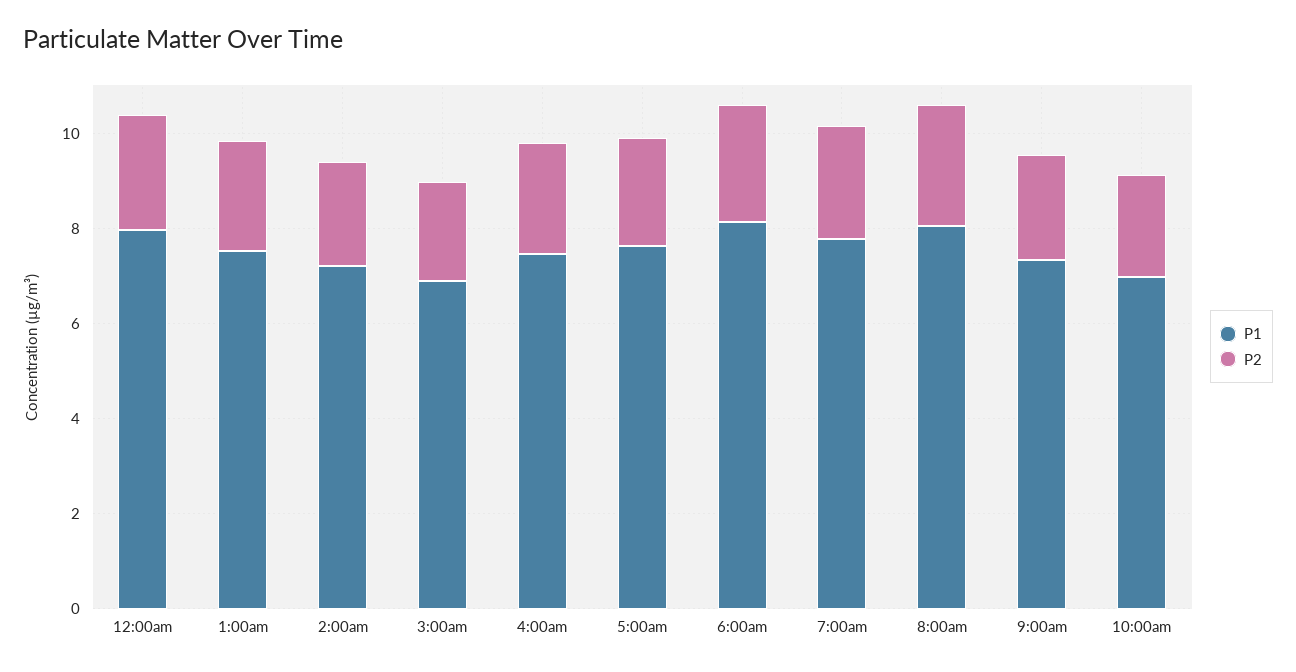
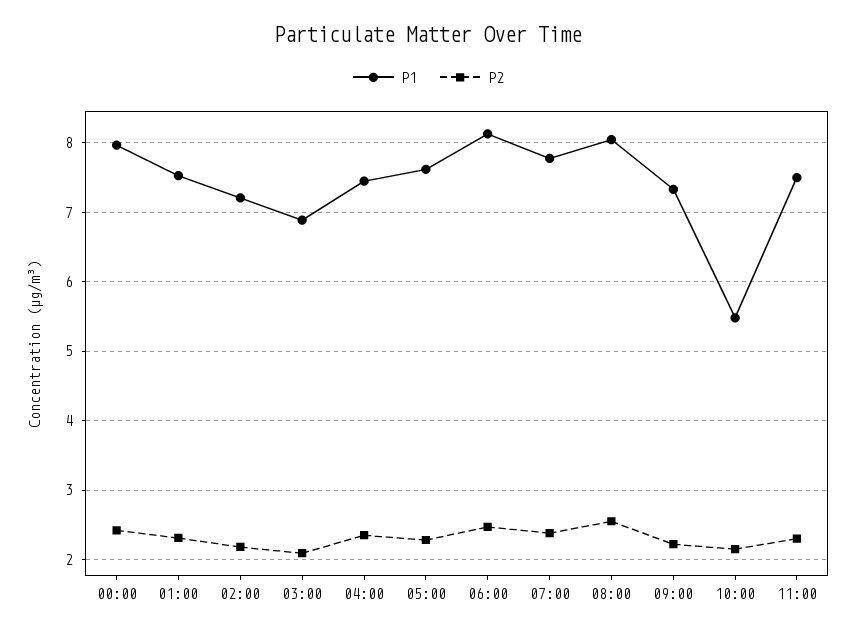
P1, 10:00am: 7 -> 5.5
P1, 11:00: none -> 7.5
P2, 11:00: none -> 2.3

